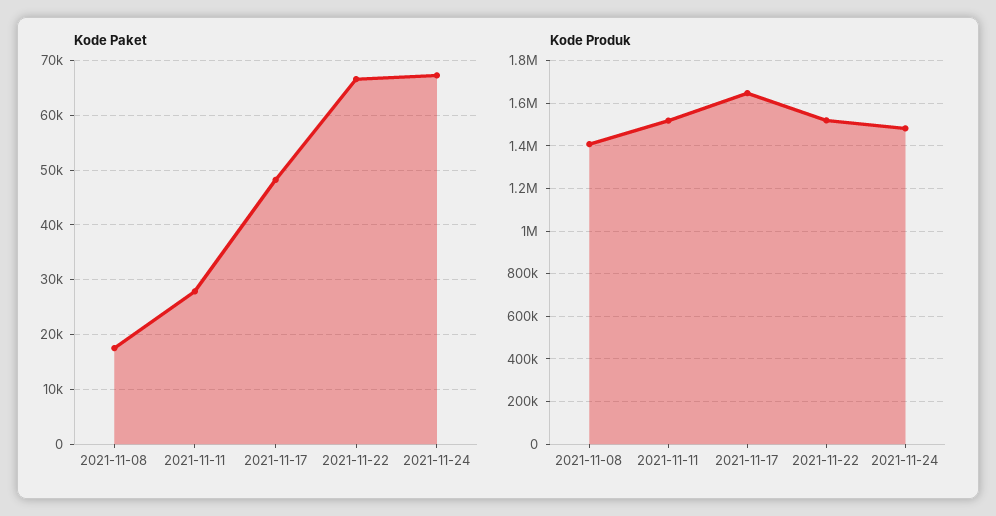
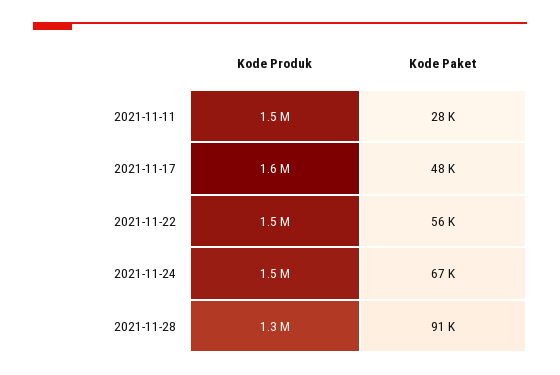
Kode Paket, 2021-11-08: 18000 -> none
Kode Paket, 2021-11-22: 66000 -> 56000
Kode Produk, 2021-11-08: 1400000 -> none
Kode Produk, 2021-11-28: none -> 1300000
Kode Paket, 2021-11-28: none -> 91000

